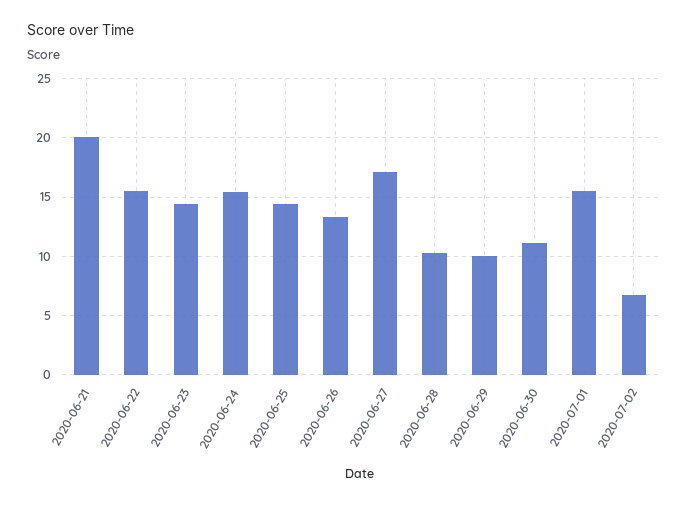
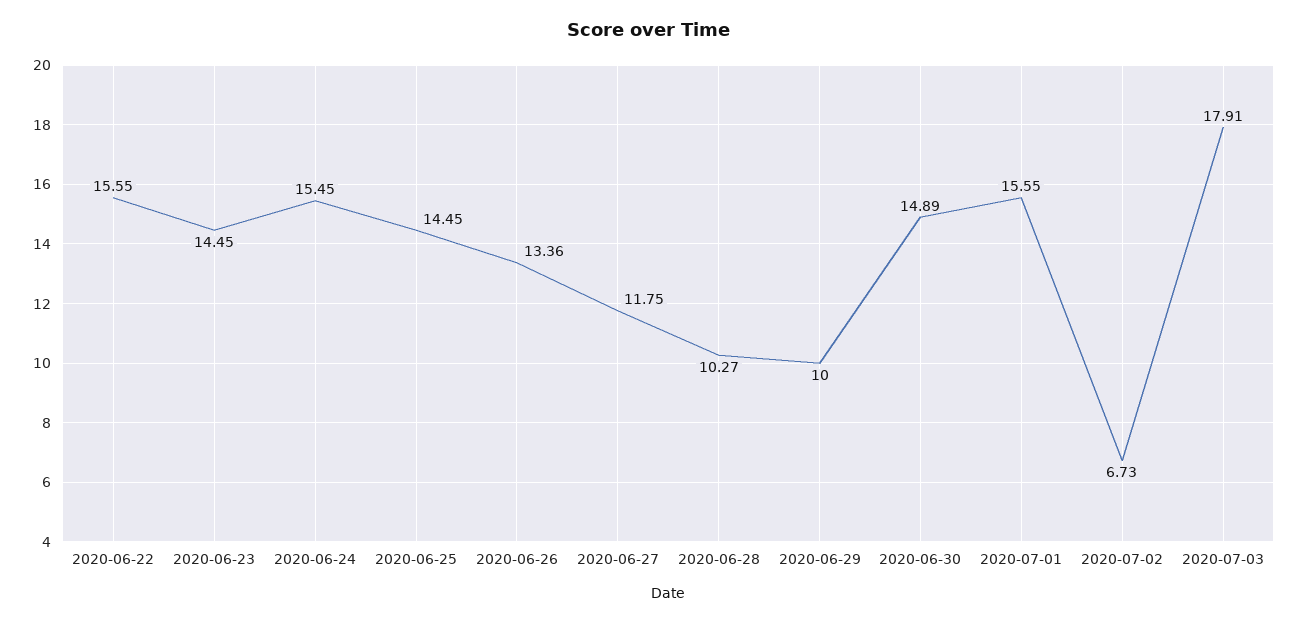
2020-06-21: 20 -> none
2020-06-27: 17 -> 11.75
2020-06-30: 11 -> 14.89
2020-07-03: none -> 17.91

